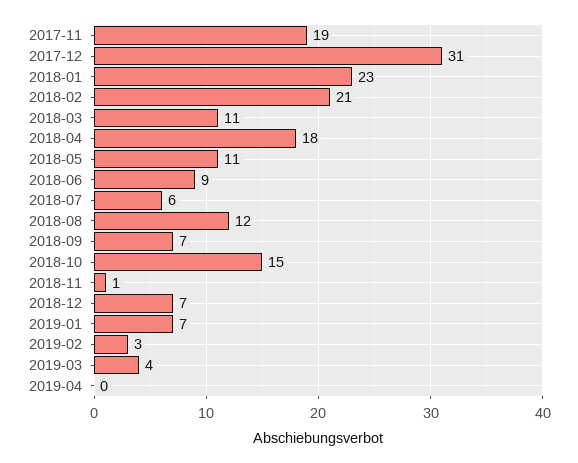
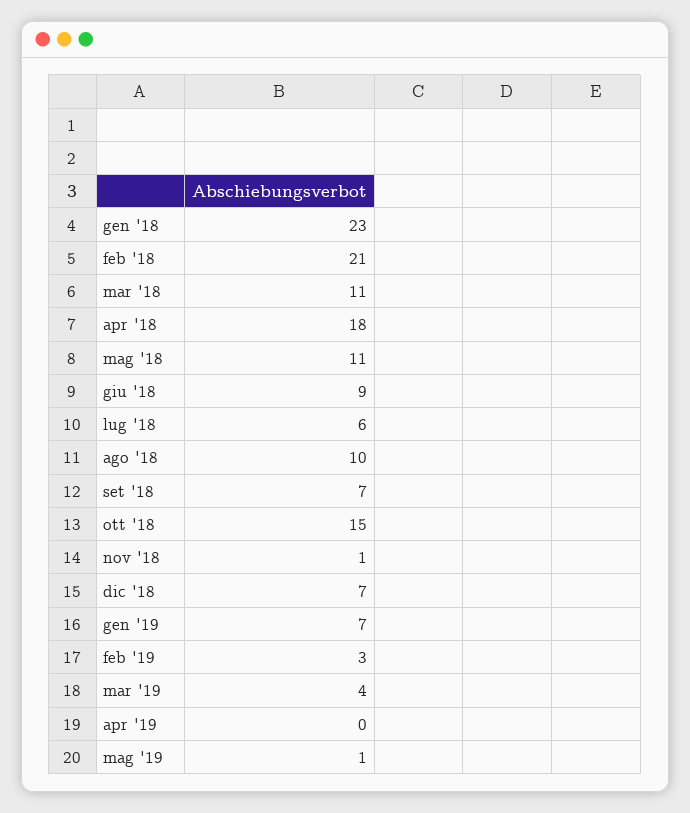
2017-11: 19 -> none
2017-12: 31 -> none
2018-08: 12 -> 10
mag '19: none -> 1

